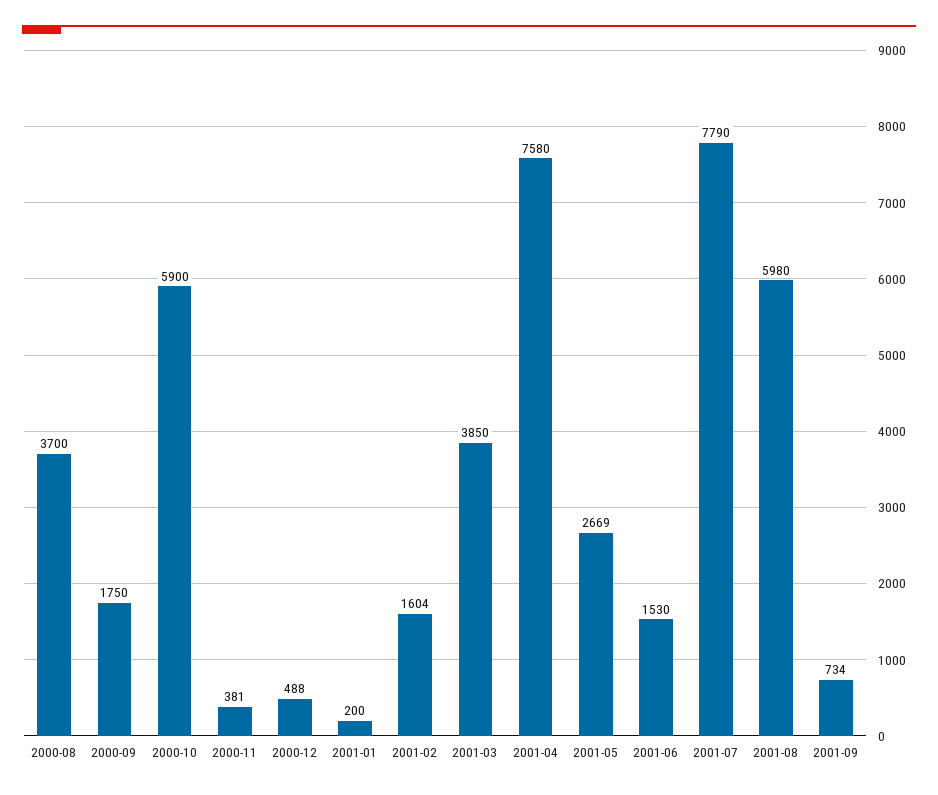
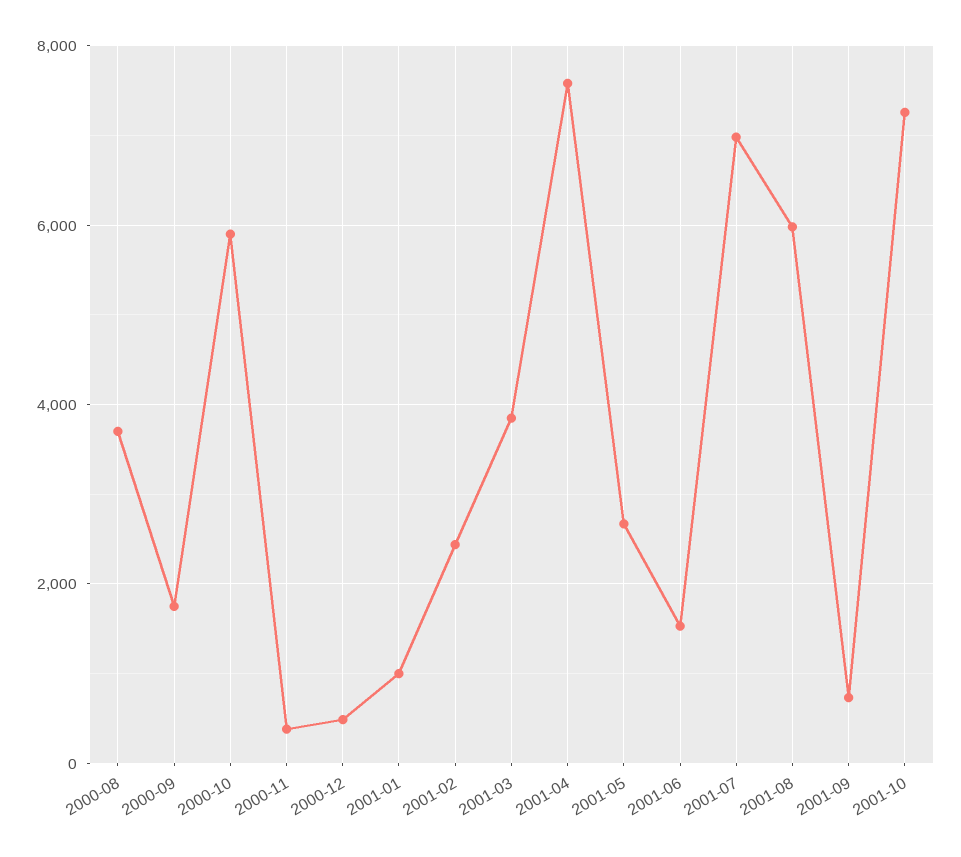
2001-01: 200 -> 1000
2001-02: 1604 -> 2400
2001-07: 7790 -> 7000
2001-10: none -> 7200

